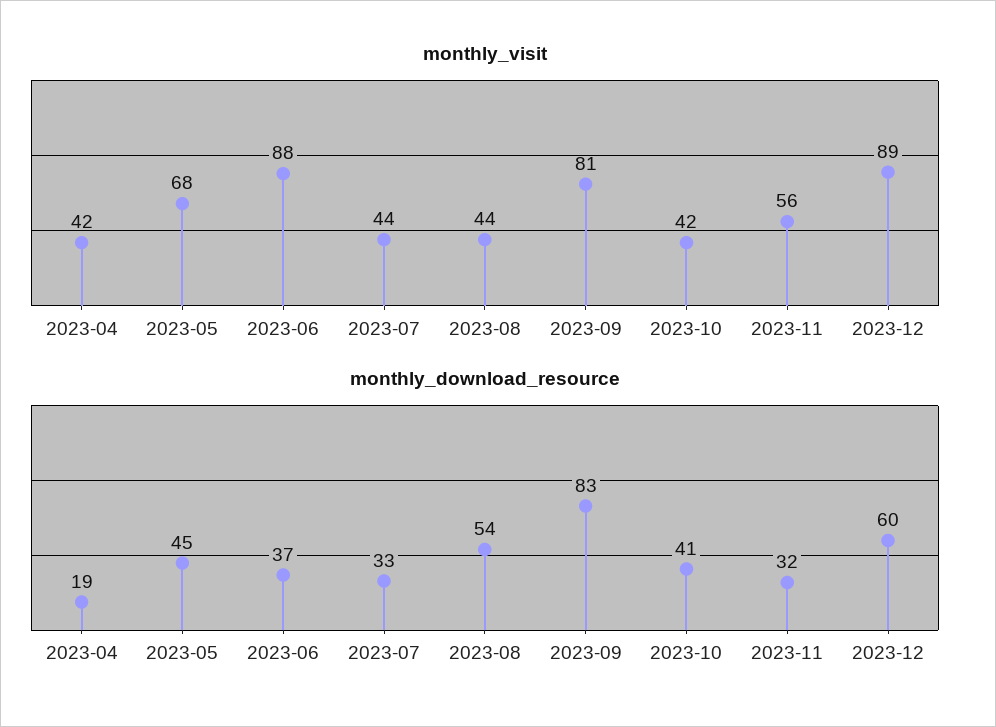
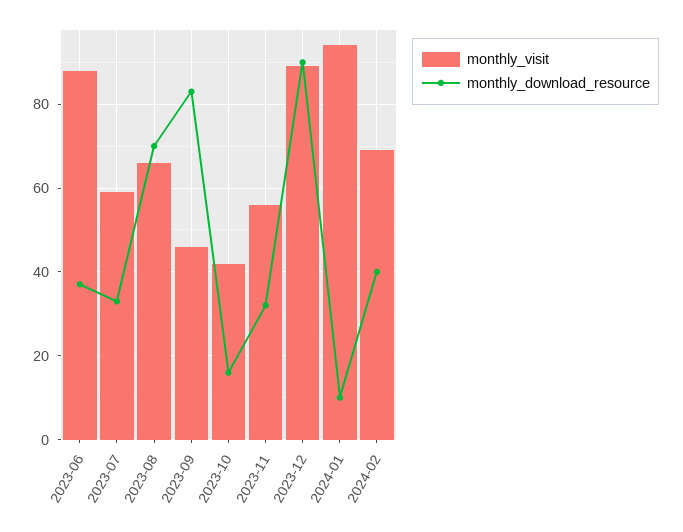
monthly_visit, 2023-04: 42 -> none
monthly_visit, 2023-05: 68 -> none
monthly_visit, 2023-07: 44 -> 60
monthly_visit, 2023-08: 44 -> 65
monthly_visit, 2023-09: 81 -> 45
monthly_download_resource, 2023-04: 19 -> none
monthly_download_resource, 2023-05: 45 -> none
monthly_download_resource, 2023-08: 54 -> 70
monthly_download_resource, 2023-10: 41 -> 15
monthly_download_resource, 2023-12: 60 -> 90
monthly_visit, 2024-01: none -> 95
monthly_download_resource, 2024-01: none -> 10
monthly_visit, 2024-02: none -> 70
monthly_download_resource, 2024-02: none -> 40

